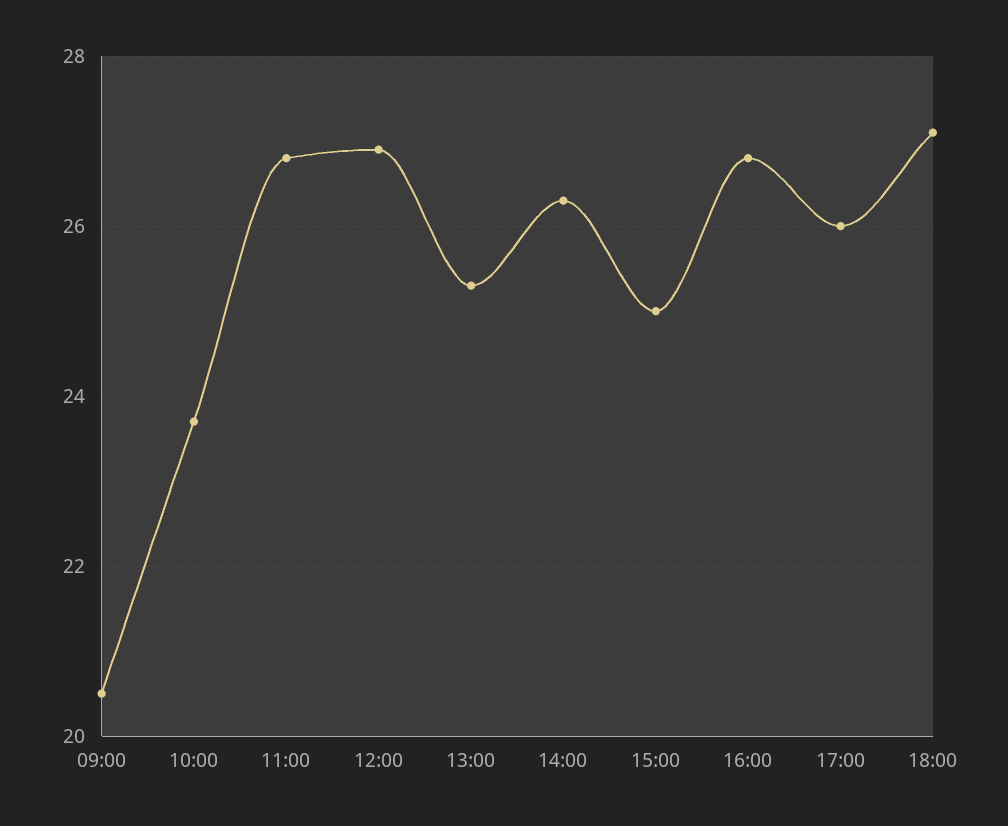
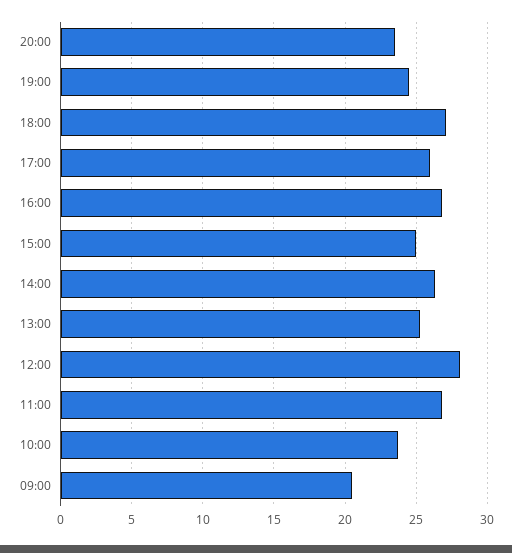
12:00: 27 -> 28
20:00: none -> 23.5
19:00: none -> 24.5

